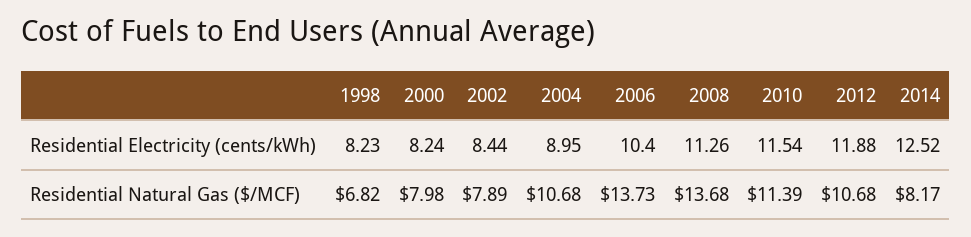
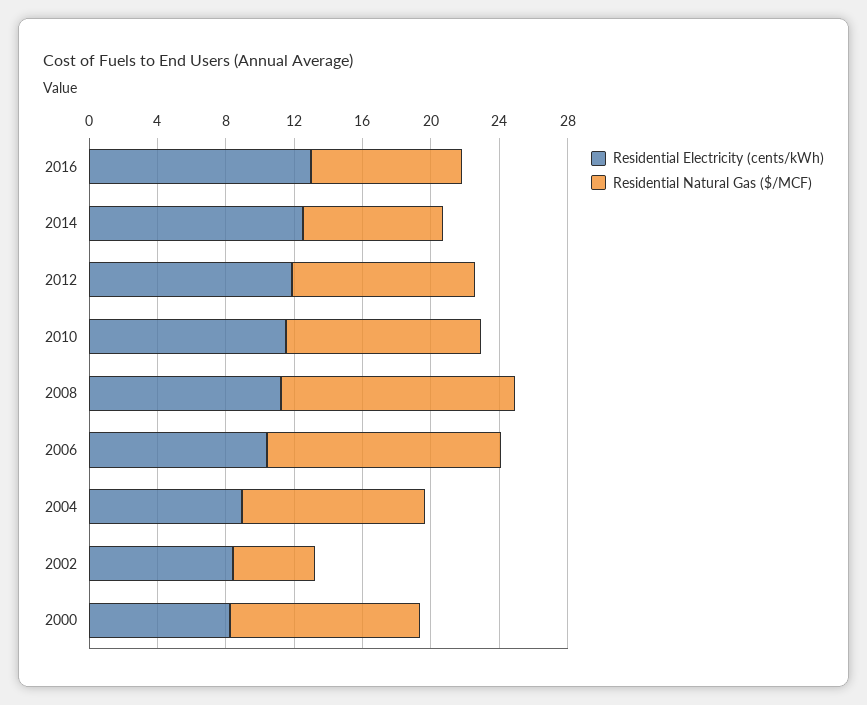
Residential Electricity (cents/kWh), 1998: 8.23 -> none
Residential Natural Gas ($/MCF), 1998: 6.82 -> none
Residential Natural Gas ($/MCF), 2000: 7.98 -> 11
Residential Natural Gas ($/MCF), 2002: 7.89 -> 5
Residential Electricity (cents/kWh), 2016: none -> 13
Residential Natural Gas ($/MCF), 2016: none -> 9

